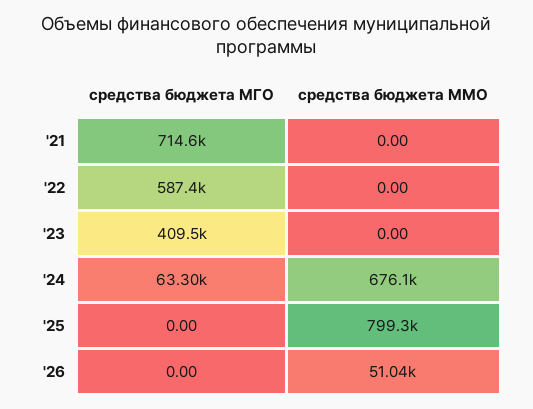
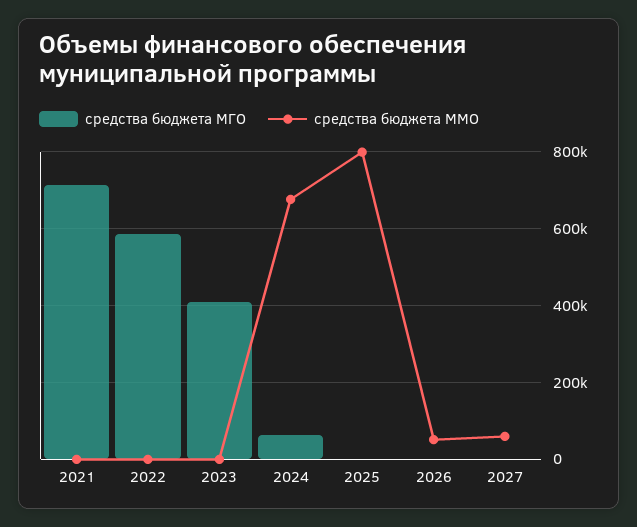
средства бюджета МГО, 2027: none -> 0
средства бюджета ММО, 2027: none -> 60000

